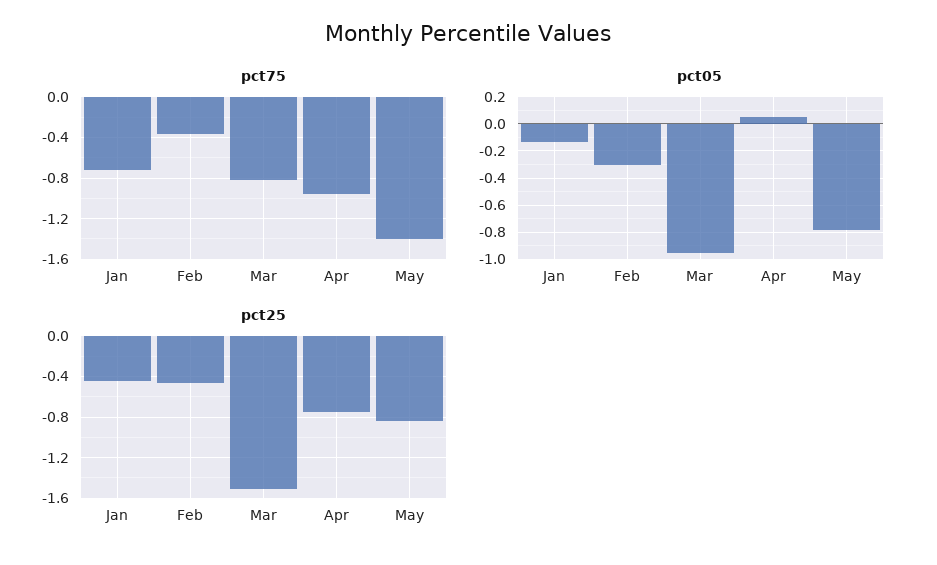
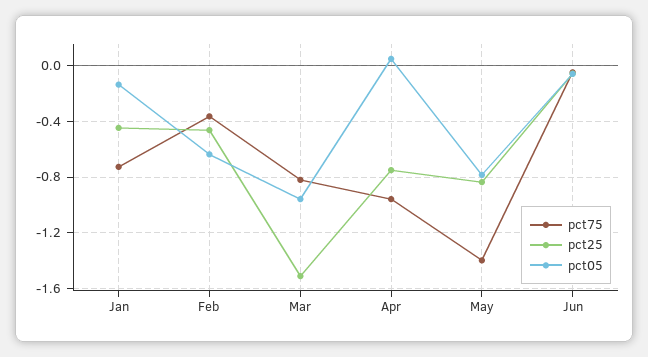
pct05, Feb: -0.3 -> -0.65
pct75, Jun: none -> -0.05
pct25, Jun: none -> -0.05
pct05, Jun: none -> -0.05

